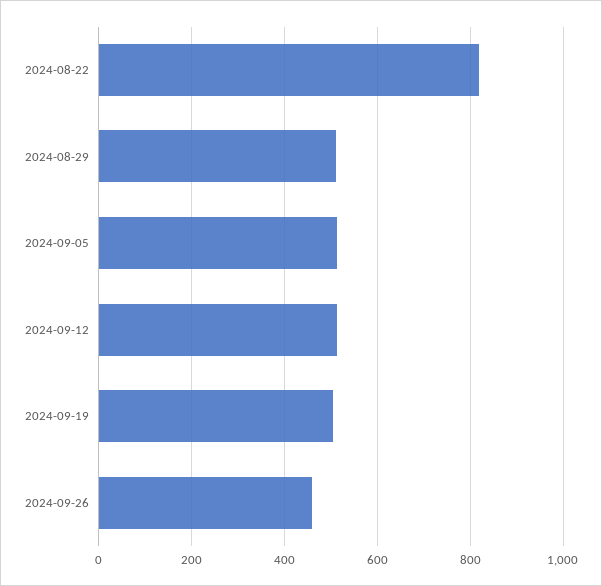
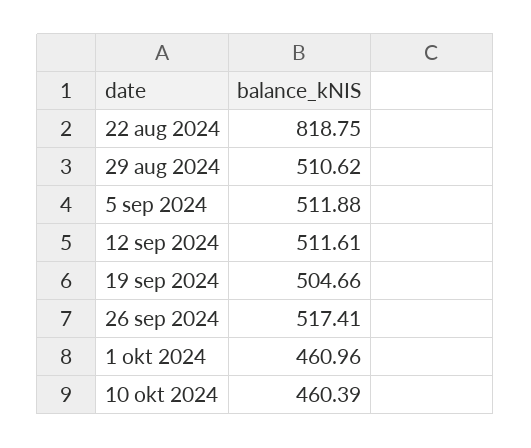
2024-09-26: 460 -> 517.41
1 okt 2024: none -> 460.96
10 okt 2024: none -> 460.39

